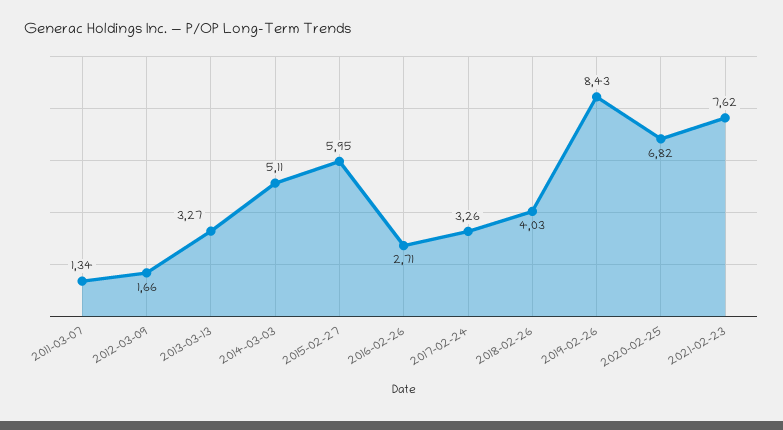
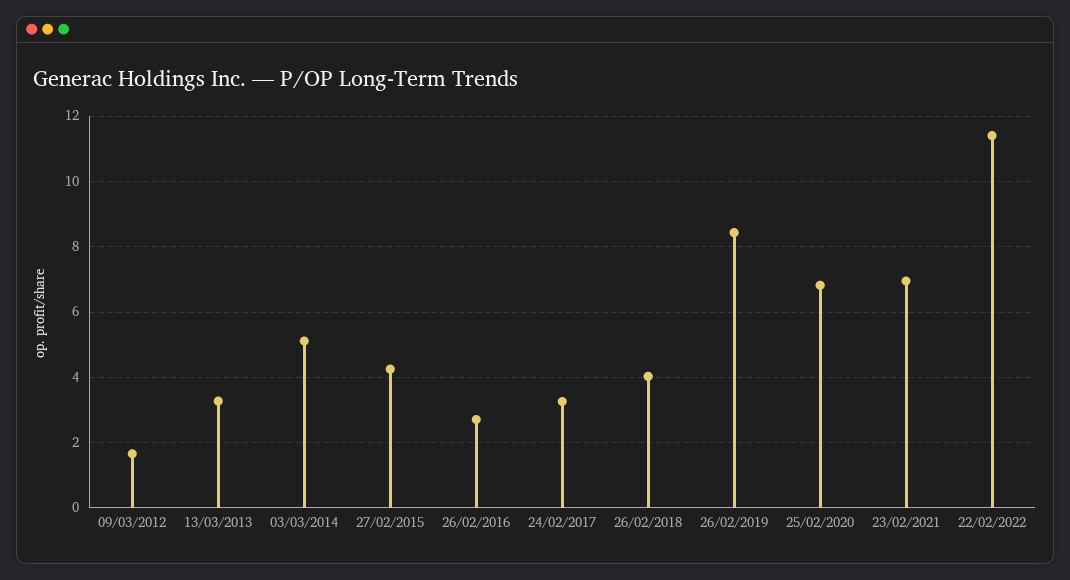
2011-03-07: 1.34 -> none
2015-02-27: 5.95 -> 4.2
2021-02-23: 7.62 -> 7
22/02/2022: none -> 11.4

